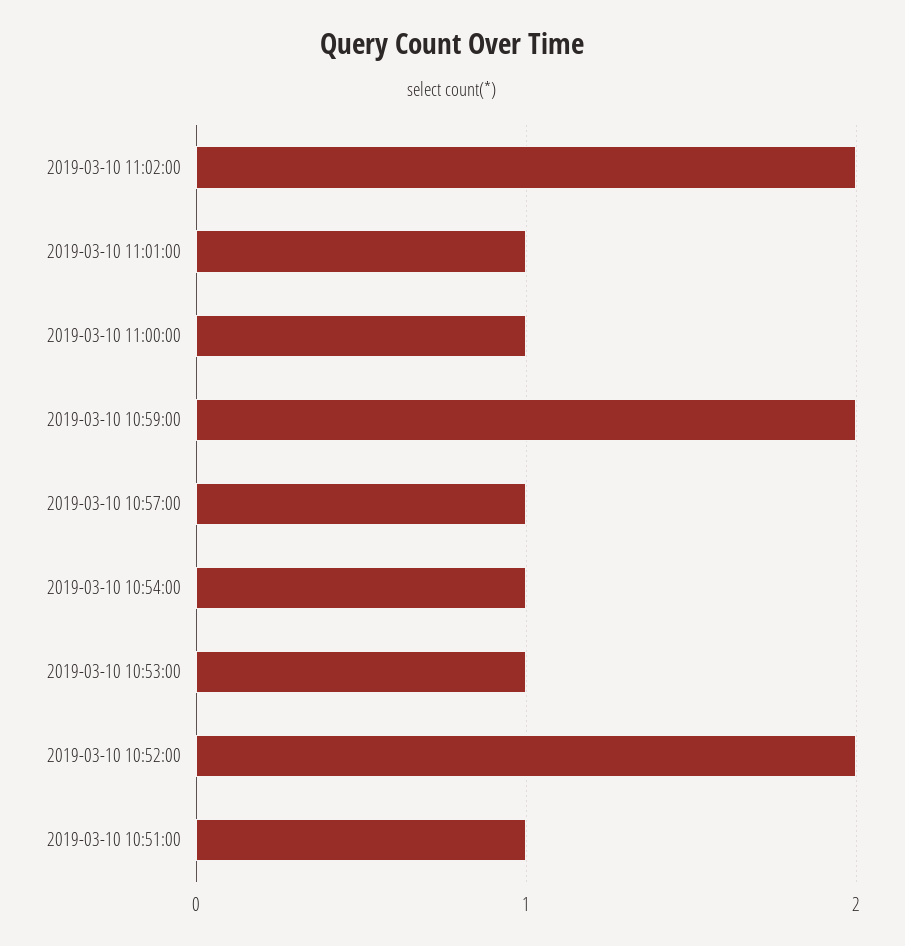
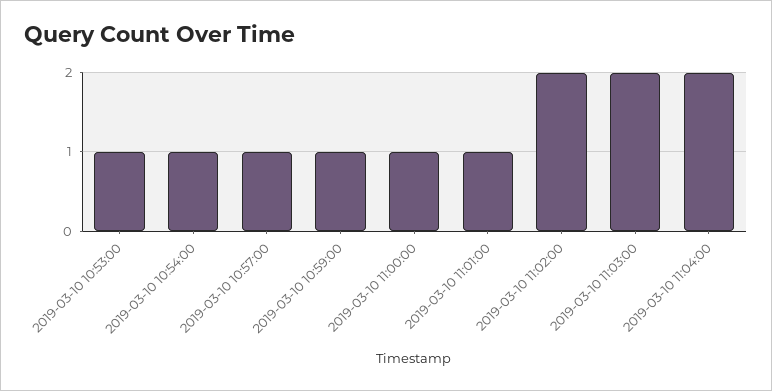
2019-03-10 10:59:00: 2 -> 1
2019-03-10 10:52:00: 2 -> none
2019-03-10 10:51:00: 1 -> none
2019-03-10 11:03:00: none -> 2
2019-03-10 11:04:00: none -> 2

